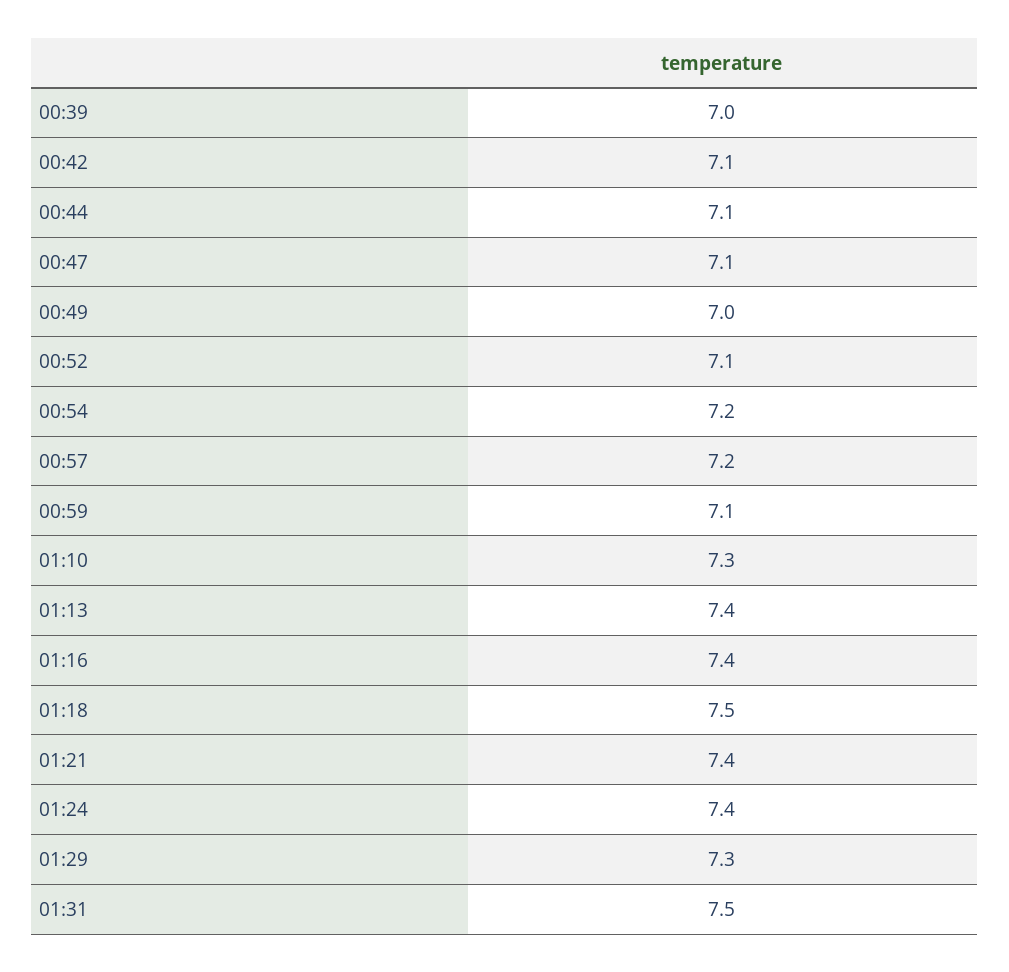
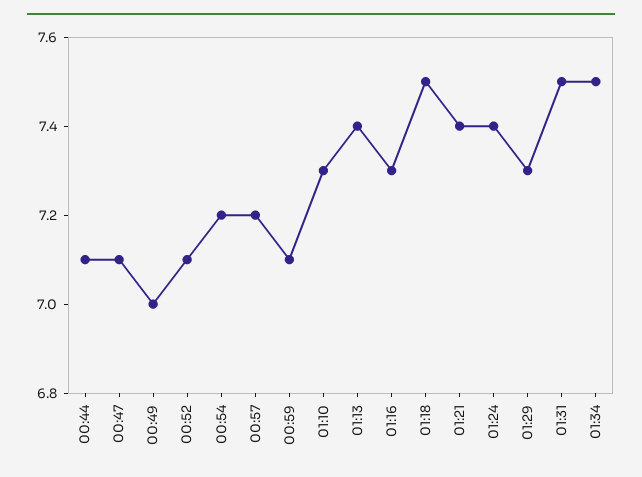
00:39: 7 -> none
00:42: 7.1 -> none
01:16: 7.4 -> 7.3
01:34: none -> 7.5

